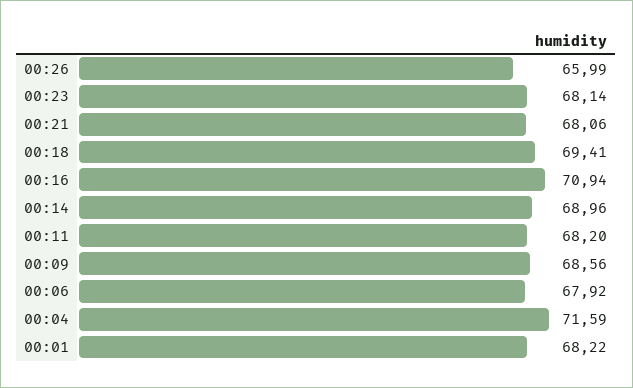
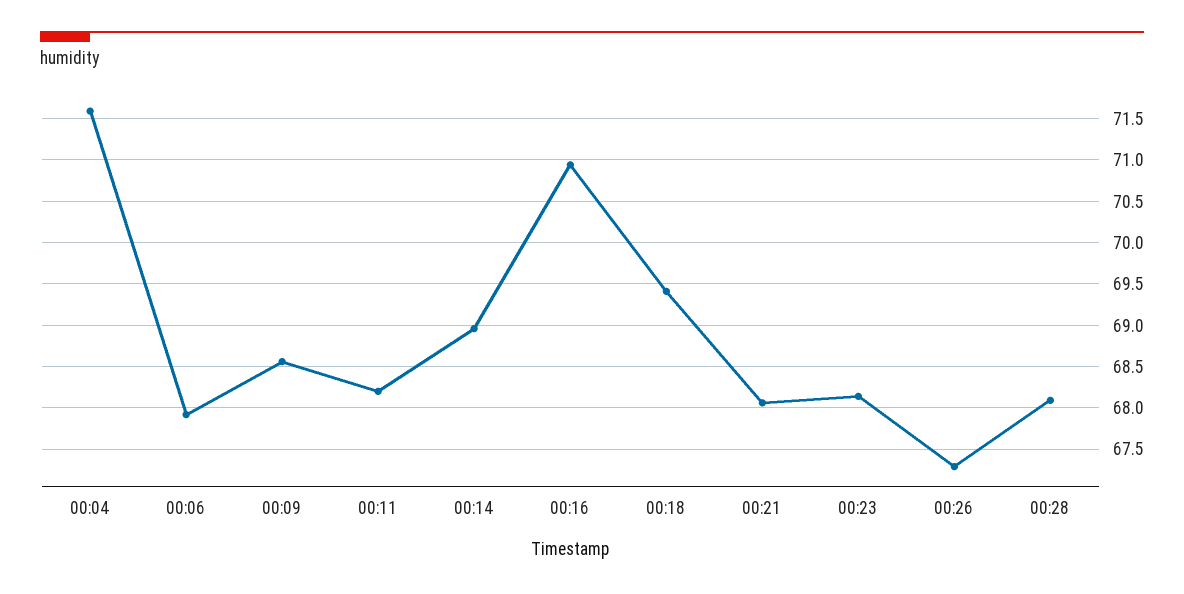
00:26: 65.99 -> 67.3
00:01: 68.22 -> none
00:28: none -> 68.1

